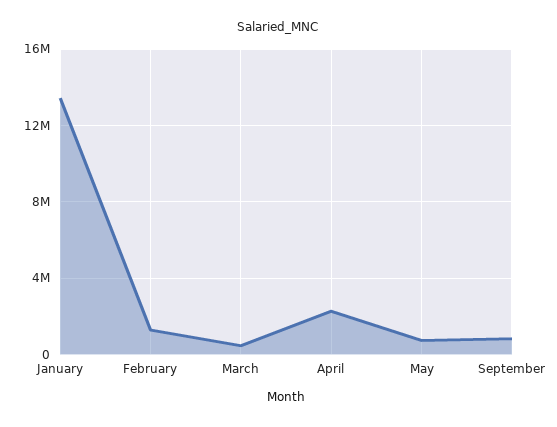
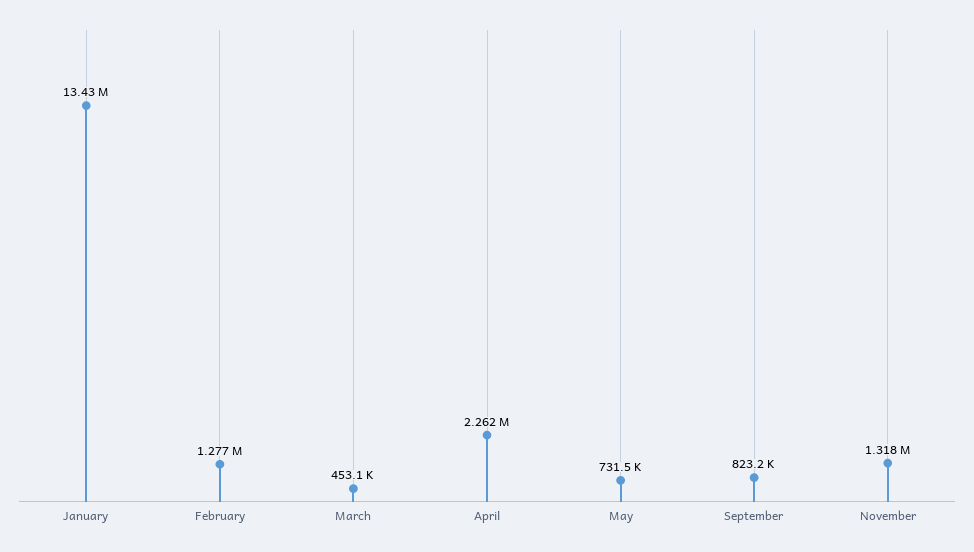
November: none -> 1318000

